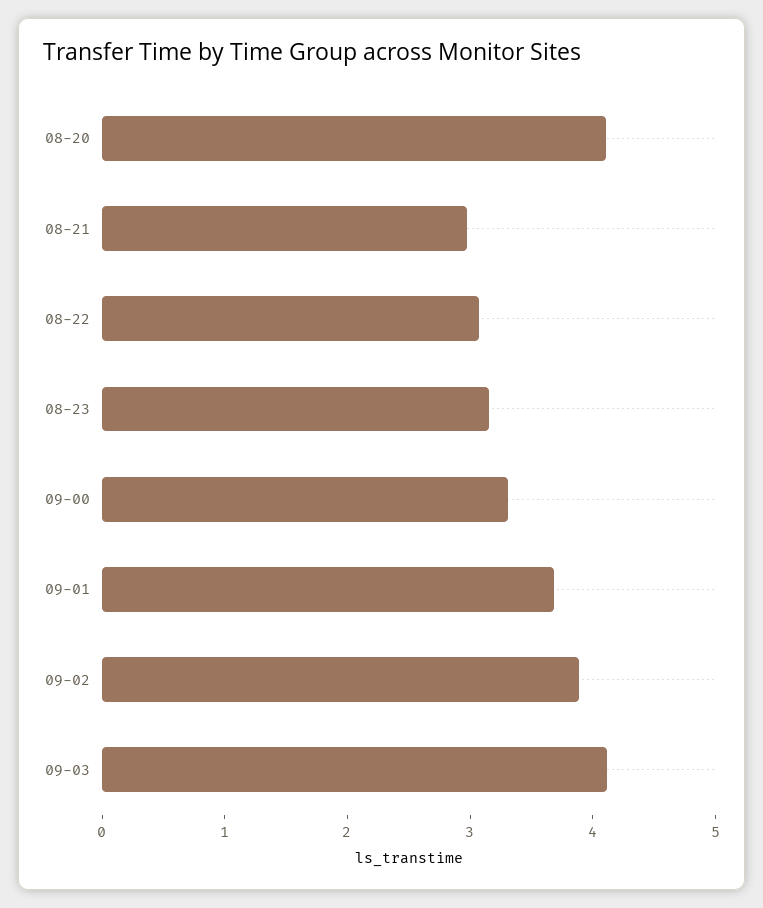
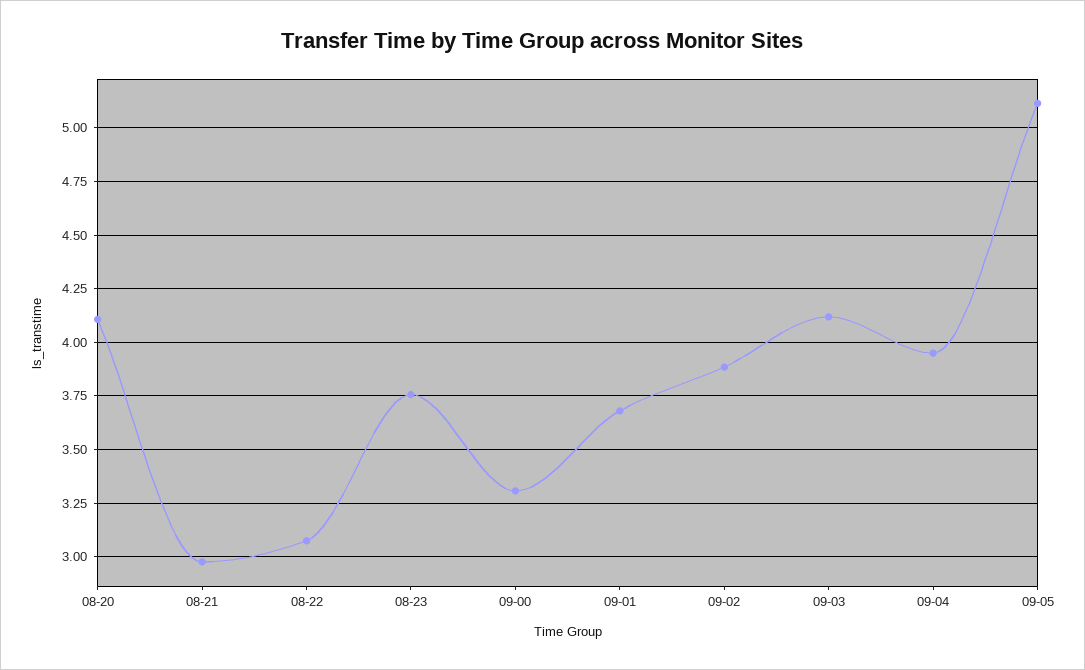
08-23: 3.2 -> 3.75
09-04: none -> 3.95
09-05: none -> 5.1

